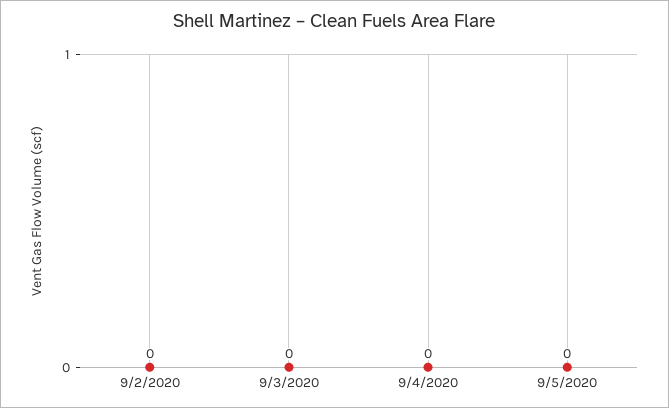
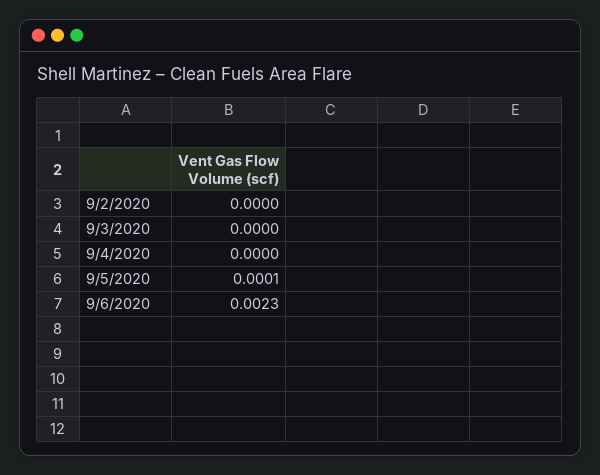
9/5/2020: 0 -> 0.0001
9/6/2020: none -> 0.0023

